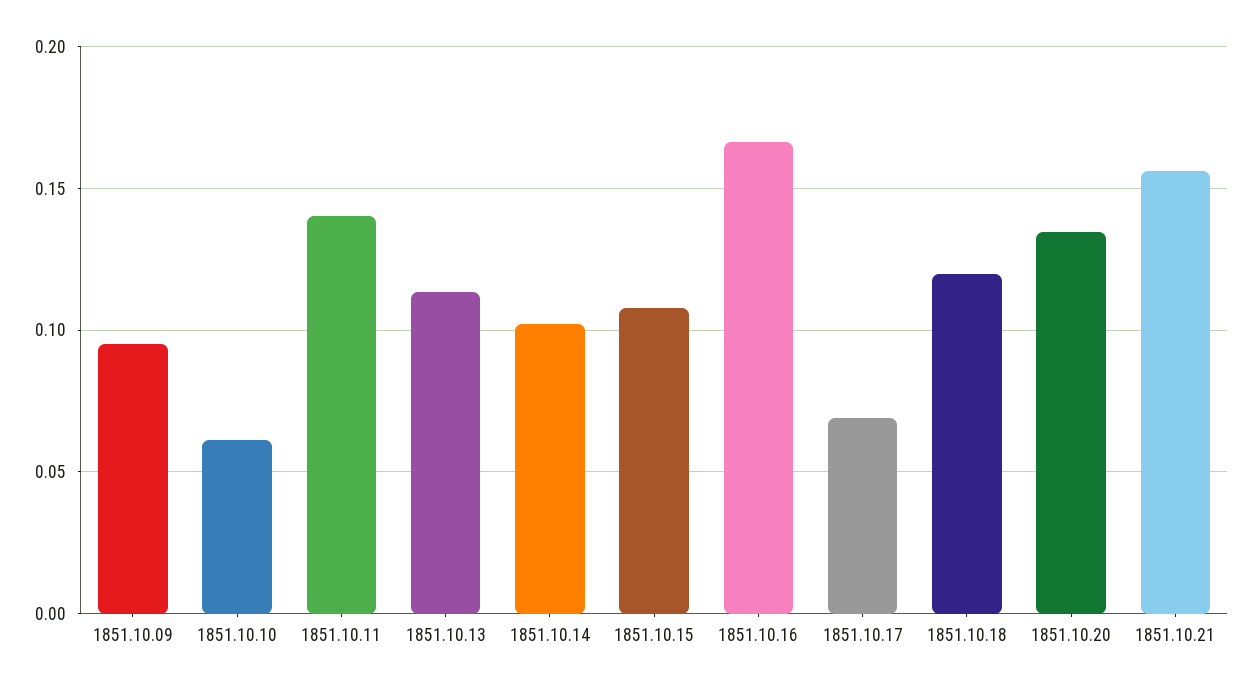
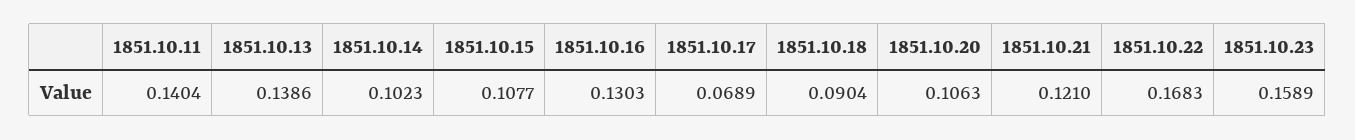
1851.10.09: 0.095 -> none
1851.10.10: 0.06 -> none
1851.10.13: 0.115 -> 0.1386
1851.10.16: 0.165 -> 0.1303
1851.10.18: 0.12 -> 0.0904
1851.10.20: 0.135 -> 0.1063
1851.10.21: 0.155 -> 0.121
1851.10.22: none -> 0.1683
1851.10.23: none -> 0.1589

